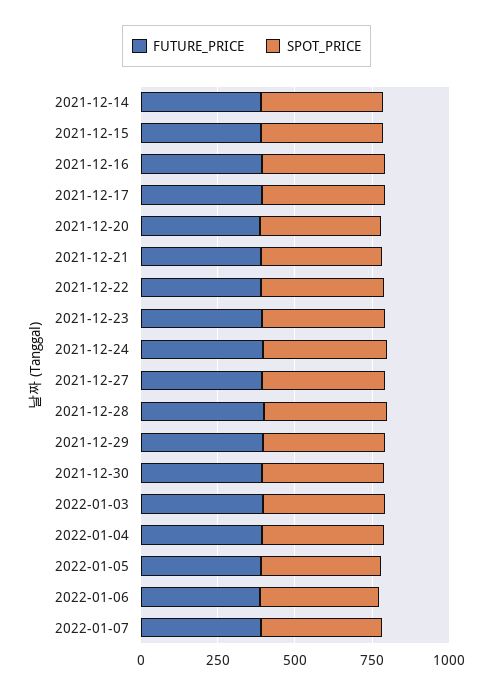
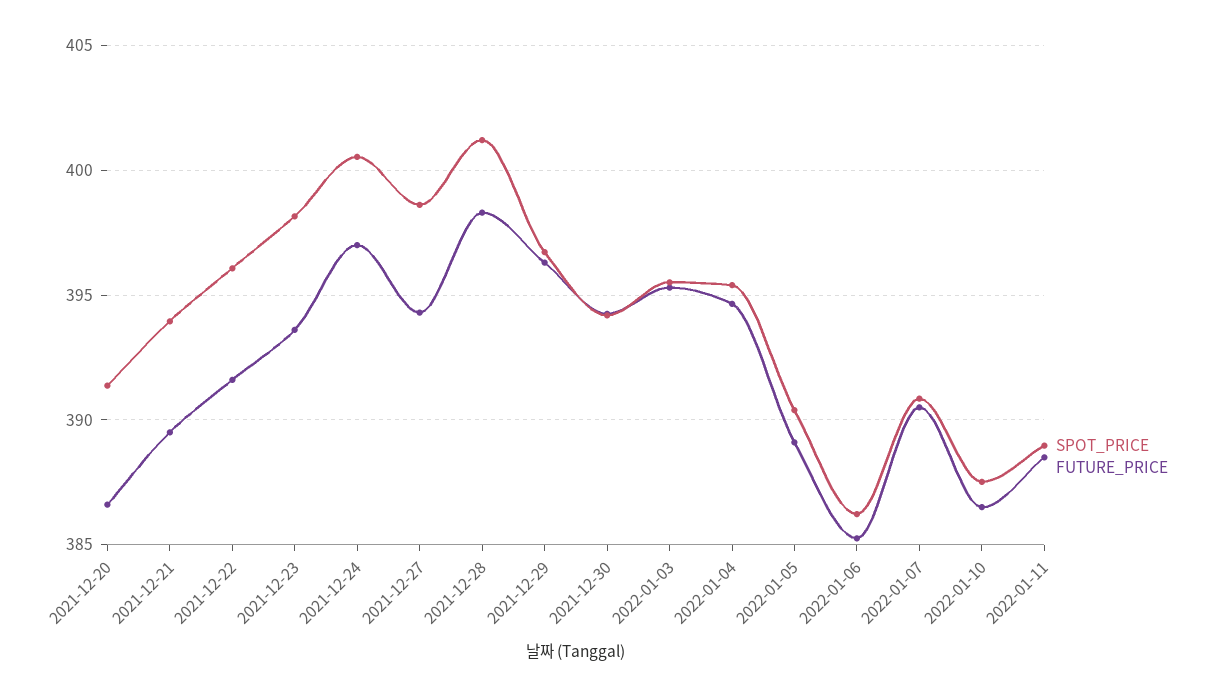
FUTURE_PRICE, 2021-12-14: 400 -> none
SPOT_PRICE, 2021-12-14: 400 -> none
FUTURE_PRICE, 2021-12-15: 400 -> none
SPOT_PRICE, 2021-12-15: 400 -> none
FUTURE_PRICE, 2021-12-16: 400 -> none
SPOT_PRICE, 2021-12-16: 400 -> none
FUTURE_PRICE, 2021-12-17: 400 -> none
SPOT_PRICE, 2021-12-17: 400 -> none
SPOT_PRICE, 2022-01-10: none -> 387.5
FUTURE_PRICE, 2022-01-10: none -> 386.5
SPOT_PRICE, 2022-01-11: none -> 389
FUTURE_PRICE, 2022-01-11: none -> 388.5

